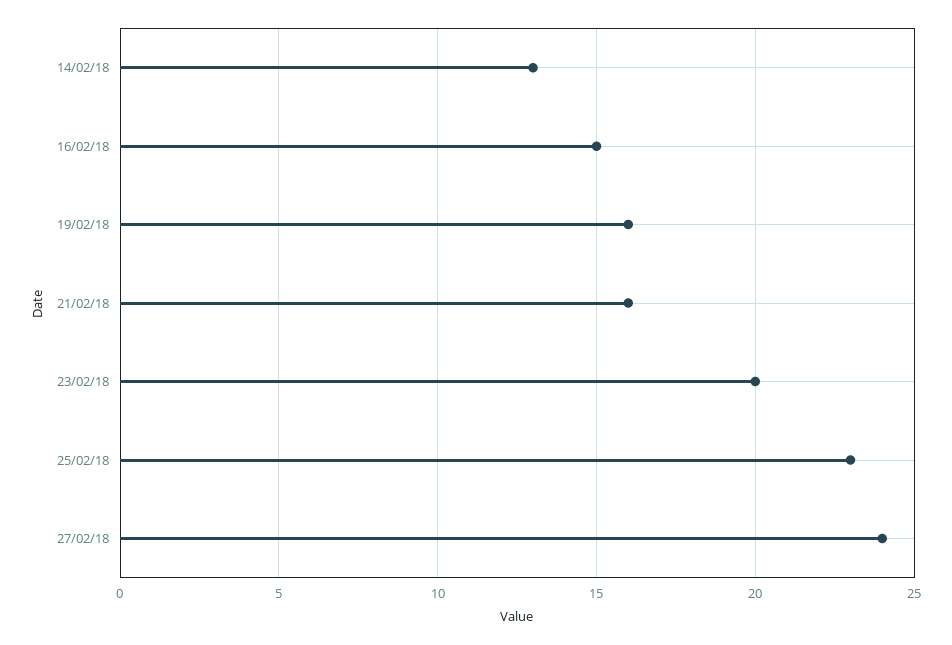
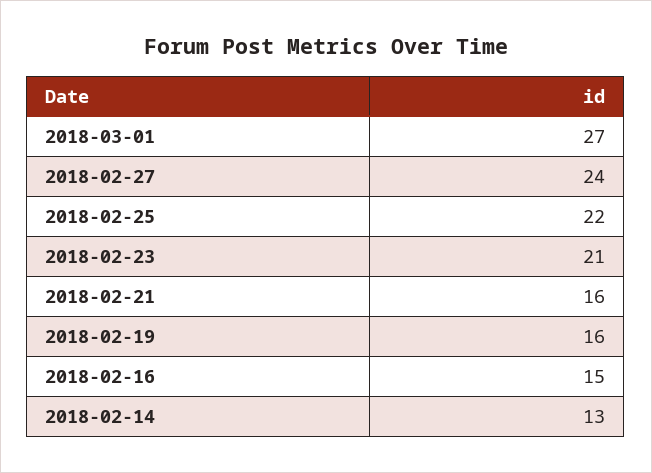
23/02/18: 20 -> 21
25/02/18: 23 -> 22
2018-03-01: none -> 27

